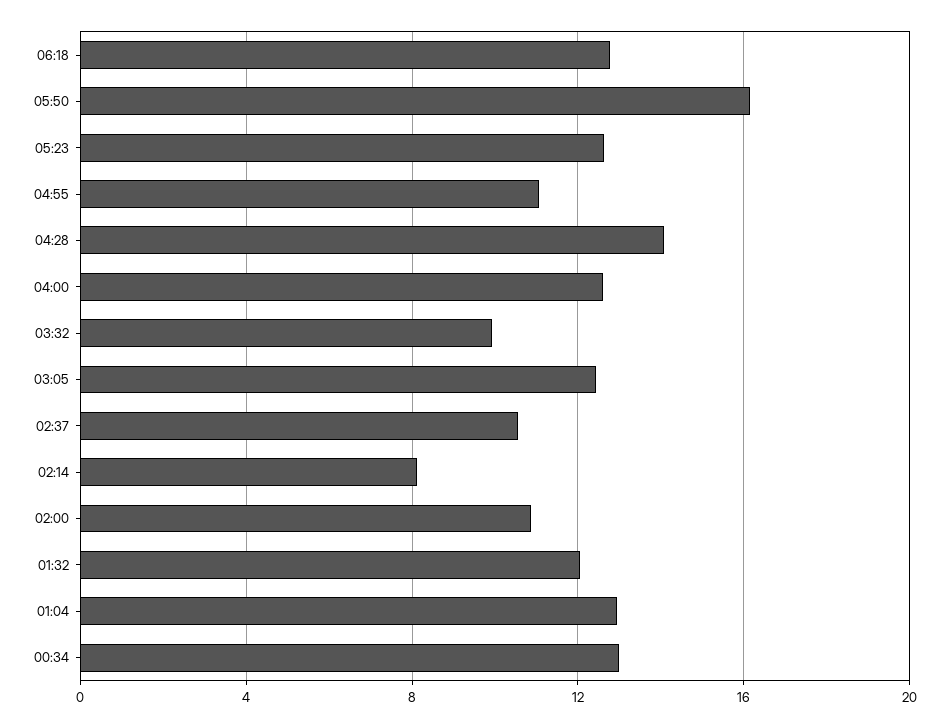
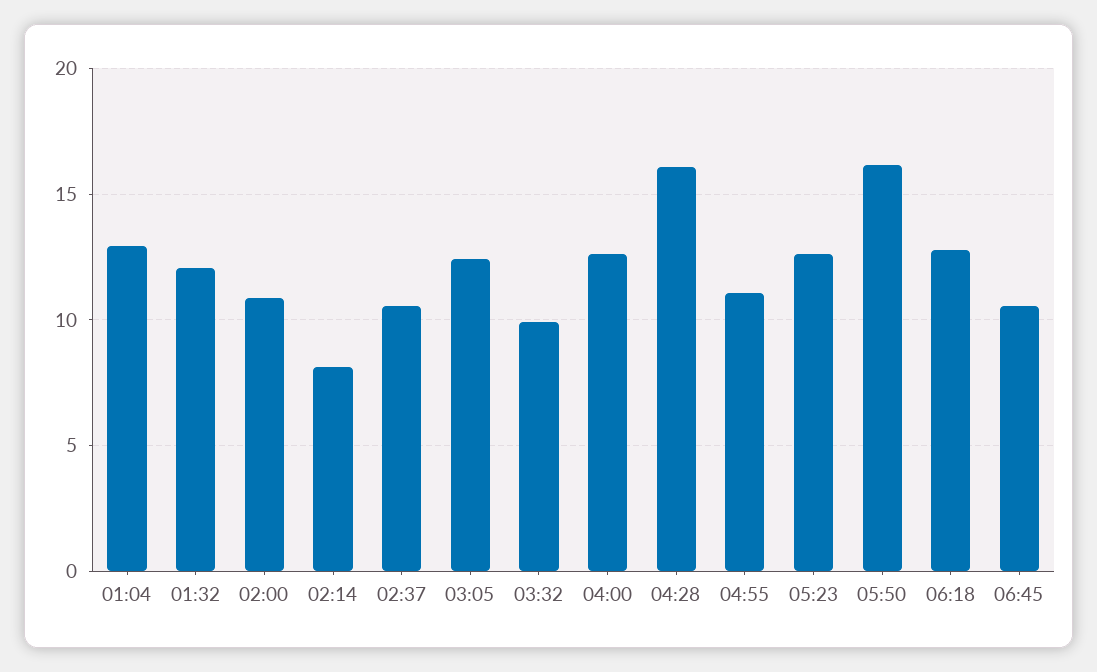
04:28: 14 -> 16
00:34: 13 -> none
06:45: none -> 10.5

